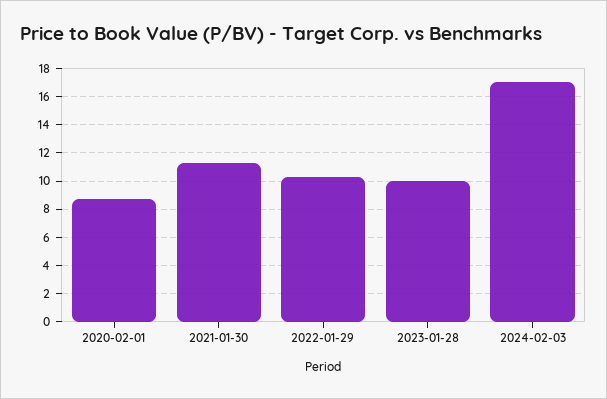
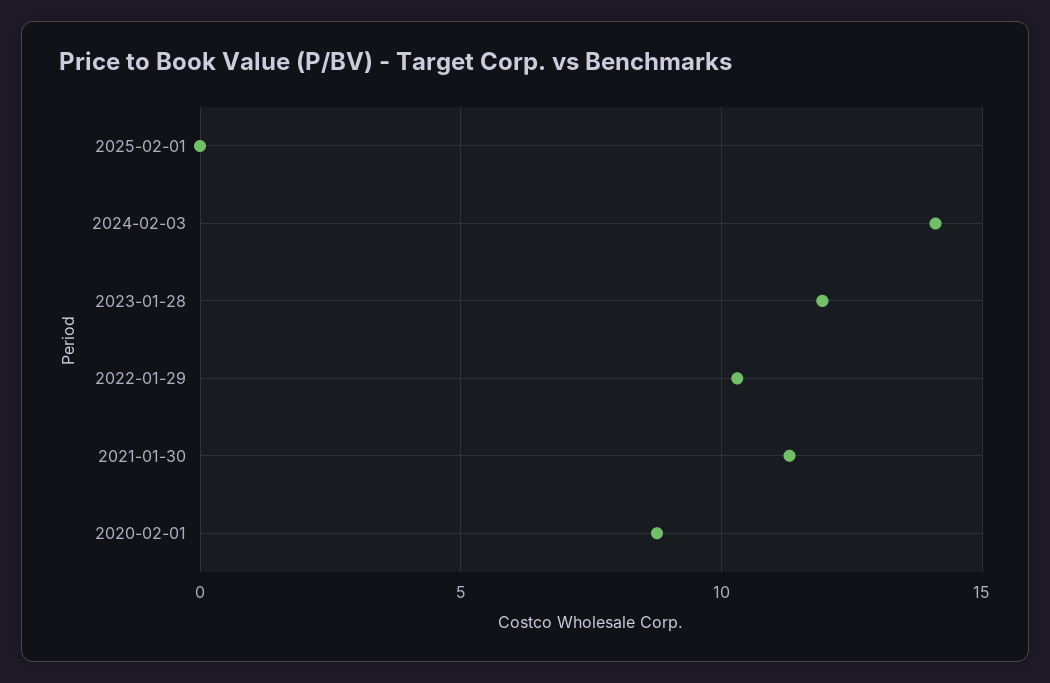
2023-01-28: 10 -> 12
2024-02-03: 17 -> 14
2025-02-01: none -> 0

